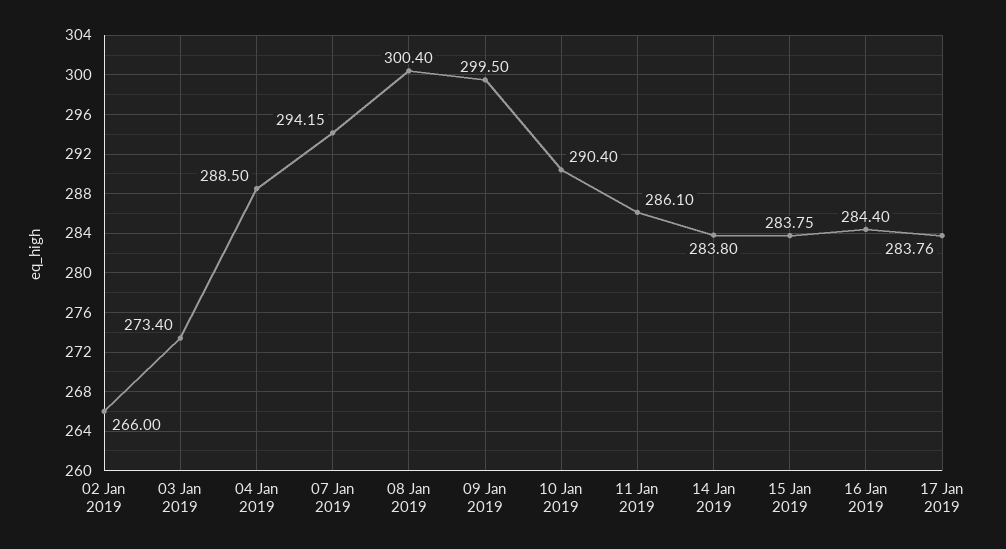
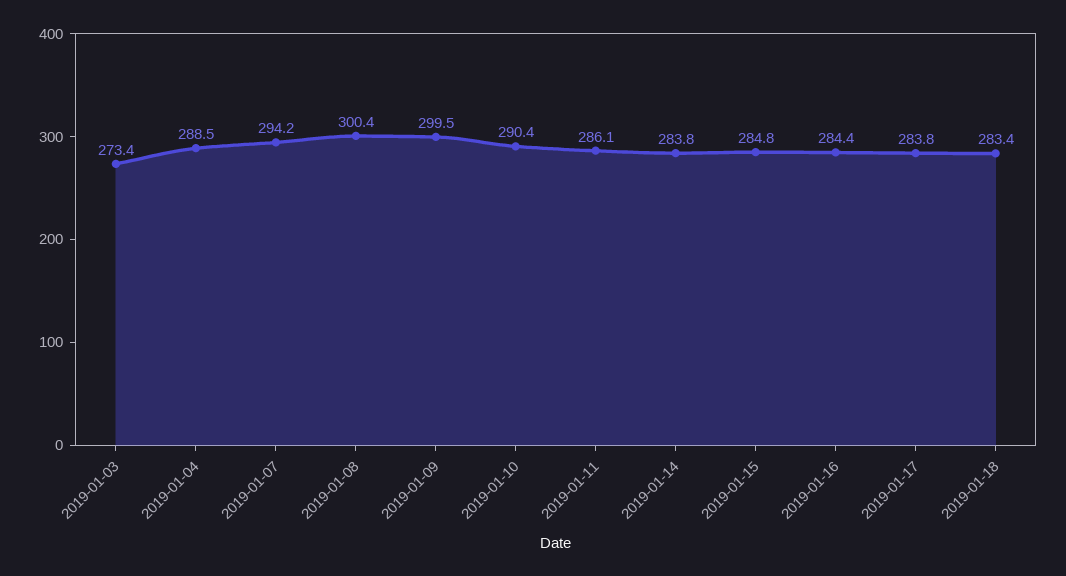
02 Jan 2019: 266 -> none
15 Jan 2019: 283.75 -> 284.8
2019-01-18: none -> 283.4

